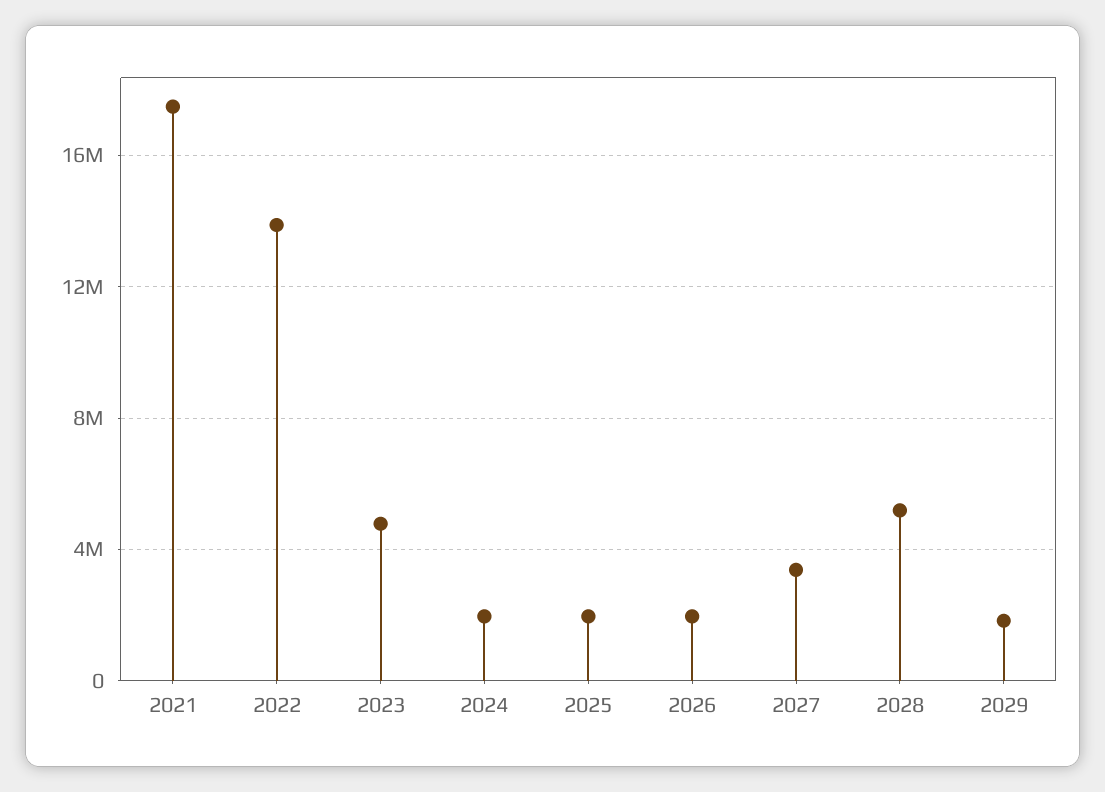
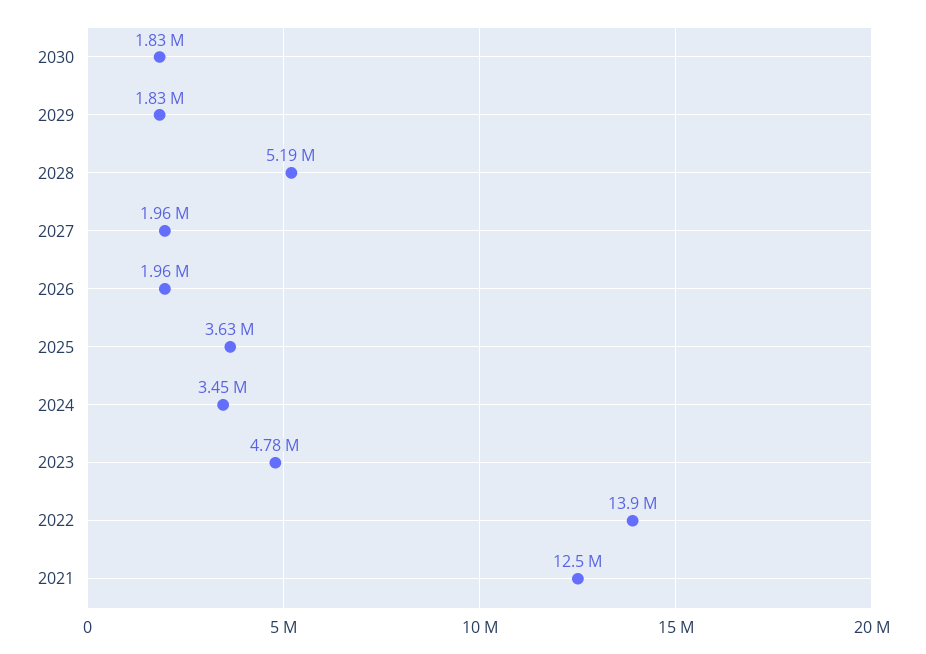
2021: 17500000 -> 12500000
2024: 2000000 -> 3450000
2025: 2000000 -> 3630000
2027: 3500000 -> 1960000
2030: none -> 1830000

